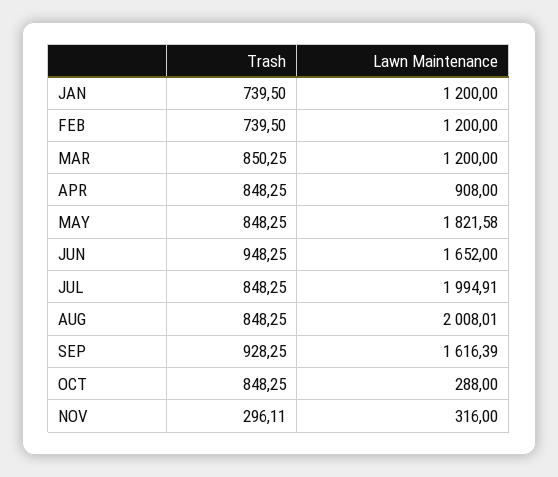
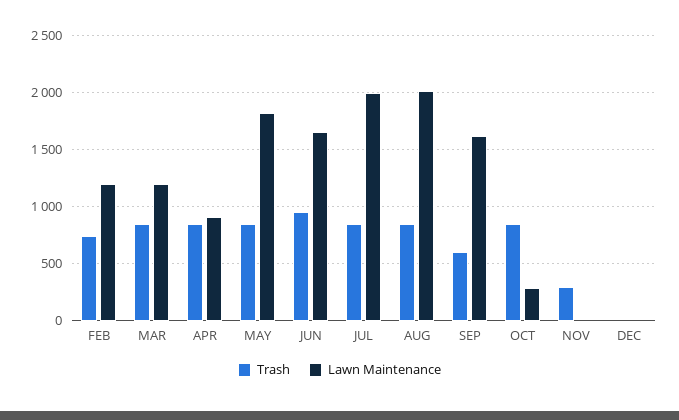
Trash, JAN: 739.5 -> none
Lawn Maintenance, JAN: 1200 -> none
Trash, SEP: 928.25 -> 600
Lawn Maintenance, NOV: 316 -> 0
Trash, DEC: none -> 0
Lawn Maintenance, DEC: none -> 0

